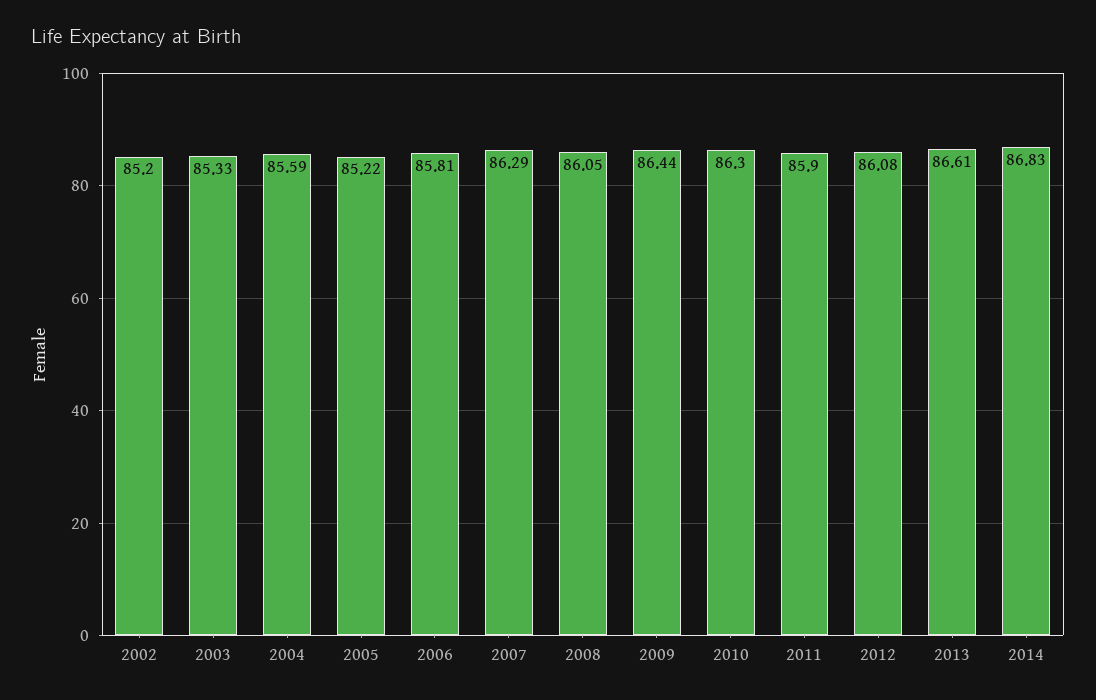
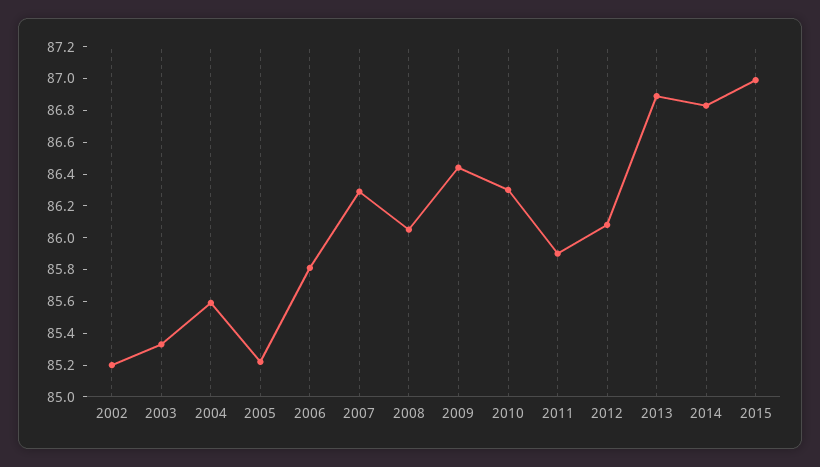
2013: 86.61 -> 86.9
2015: none -> 87

